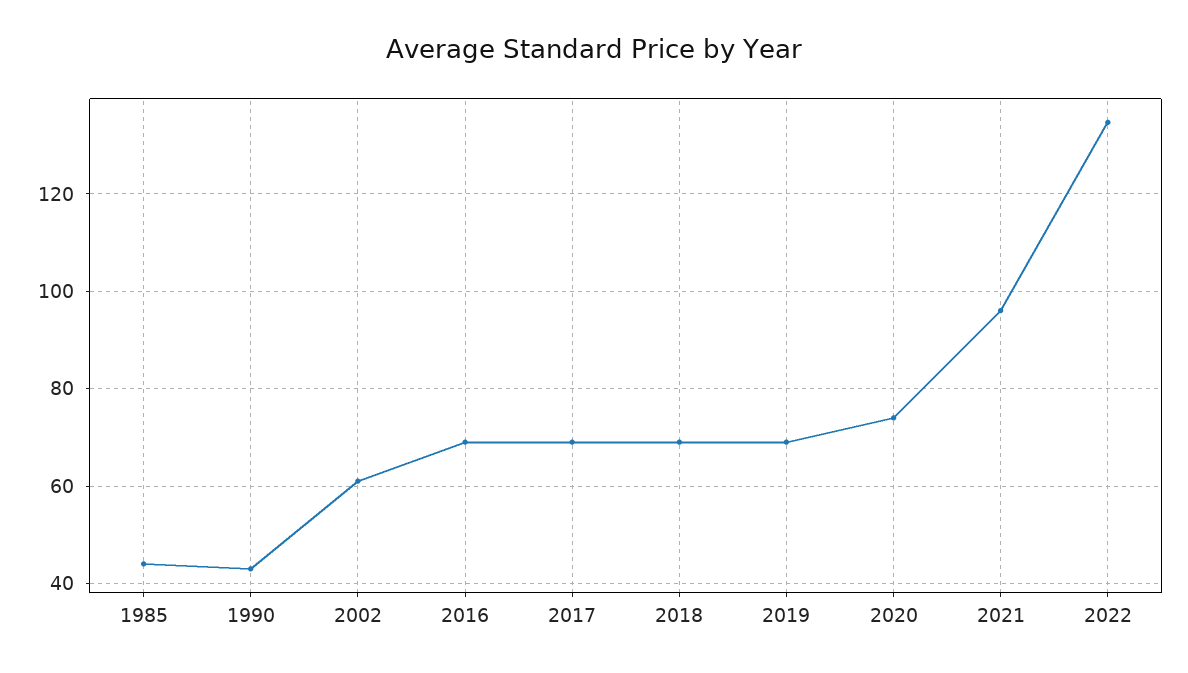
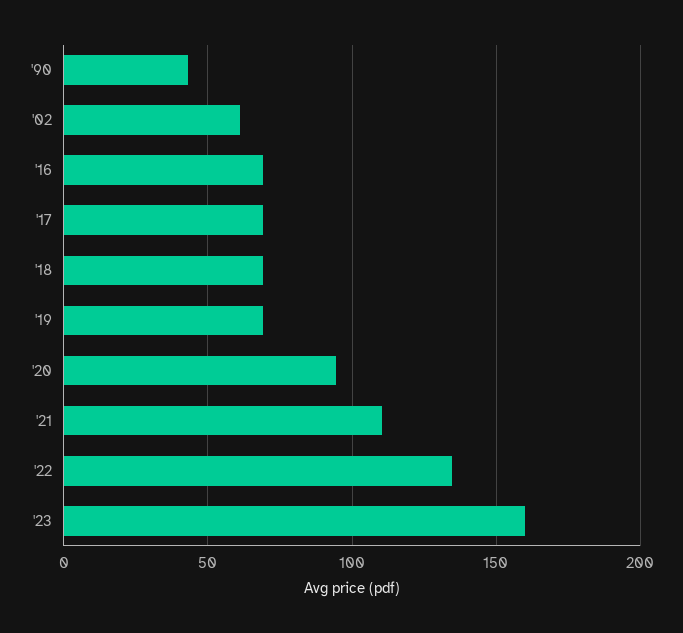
1985: 44 -> none
2020: 74 -> 95
2021: 96 -> 110
'23: none -> 160

